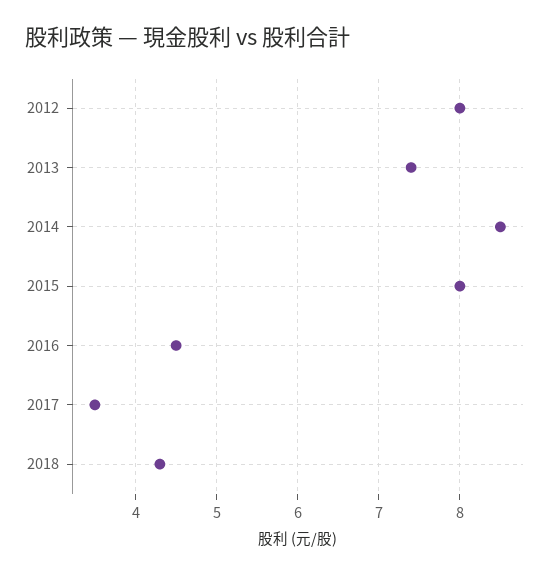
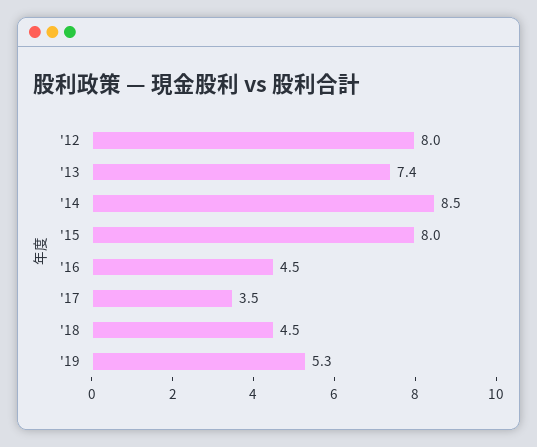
2018: 4.3 -> 4.5
'19: none -> 5.3

